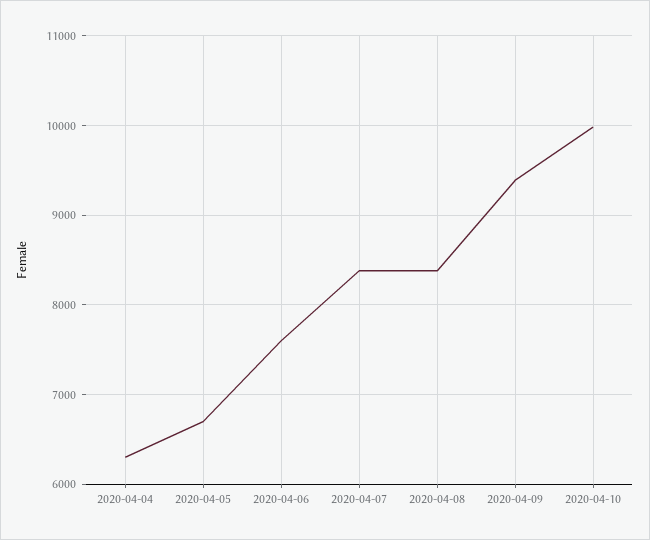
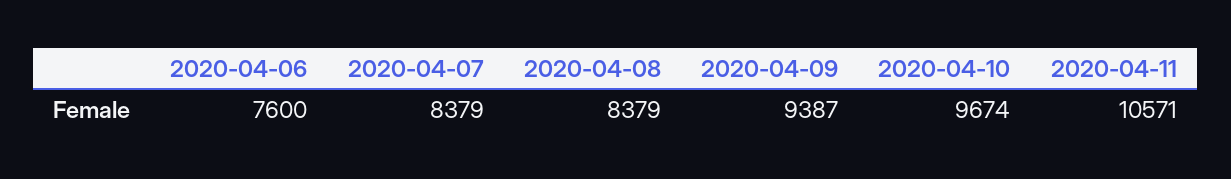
2020-04-04: 6300 -> none
2020-04-05: 6700 -> none
2020-04-10: 10000 -> 9674
2020-04-11: none -> 10571

